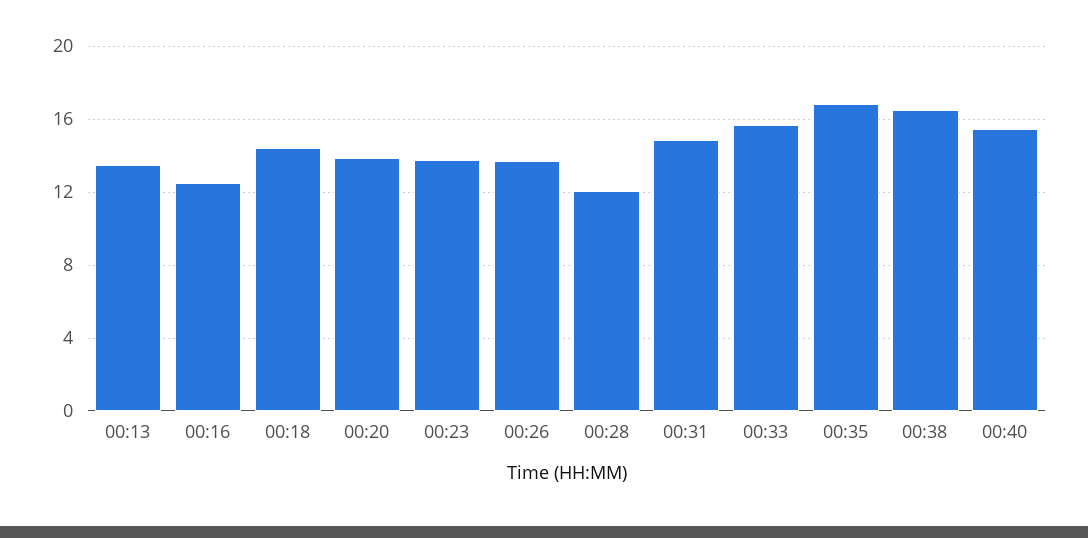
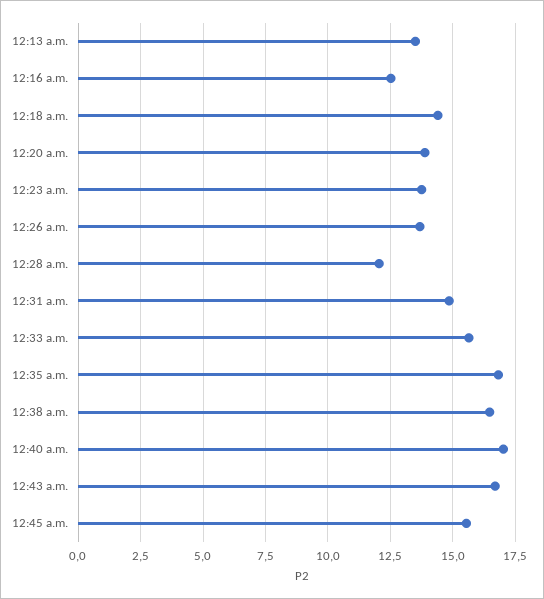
00:40: 15.5 -> 17
12:43 a.m.: none -> 16.75
12:45 a.m.: none -> 15.5

